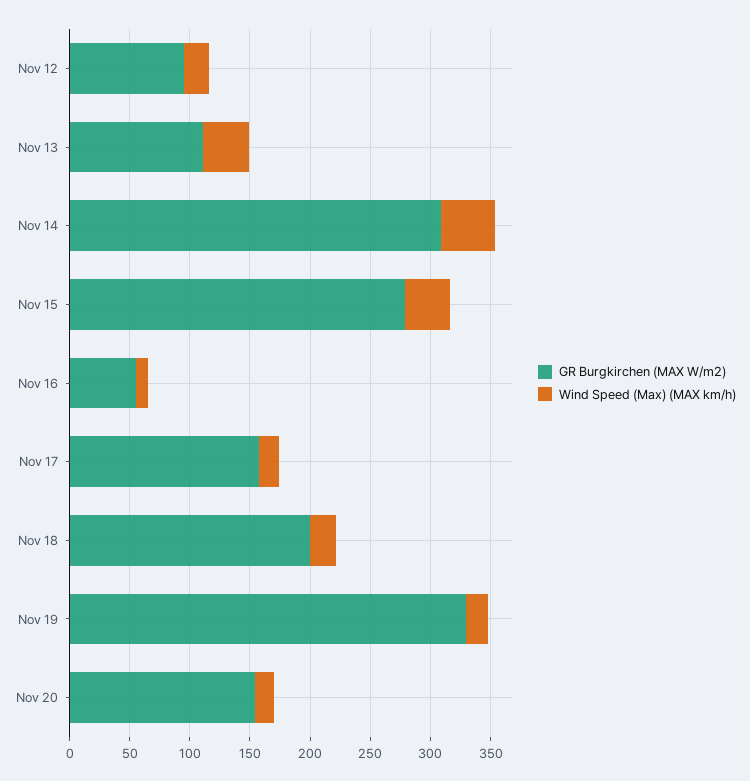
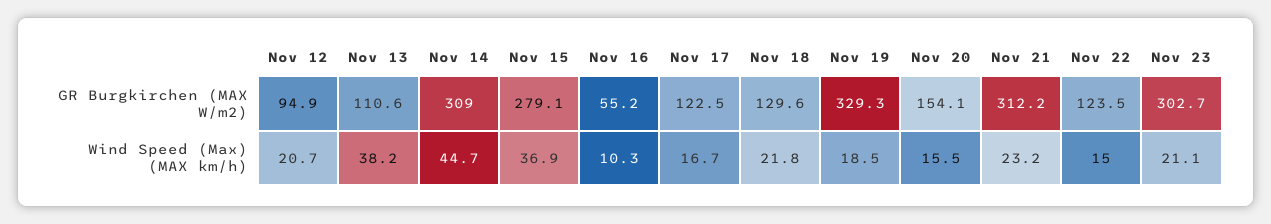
GR Burgkirchen (MAX W/m2), Nov 17: 160 -> 122.5
GR Burgkirchen (MAX W/m2), Nov 18: 200 -> 129.6
GR Burgkirchen (MAX W/m2), Nov 21: none -> 312.2
GR Burgkirchen (MAX W/m2), Nov 22: none -> 123.5
GR Burgkirchen (MAX W/m2), Nov 23: none -> 302.7
Wind Speed (Max) (MAX km/h), Nov 21: none -> 23.2
Wind Speed (Max) (MAX km/h), Nov 22: none -> 15
Wind Speed (Max) (MAX km/h), Nov 23: none -> 21.1

